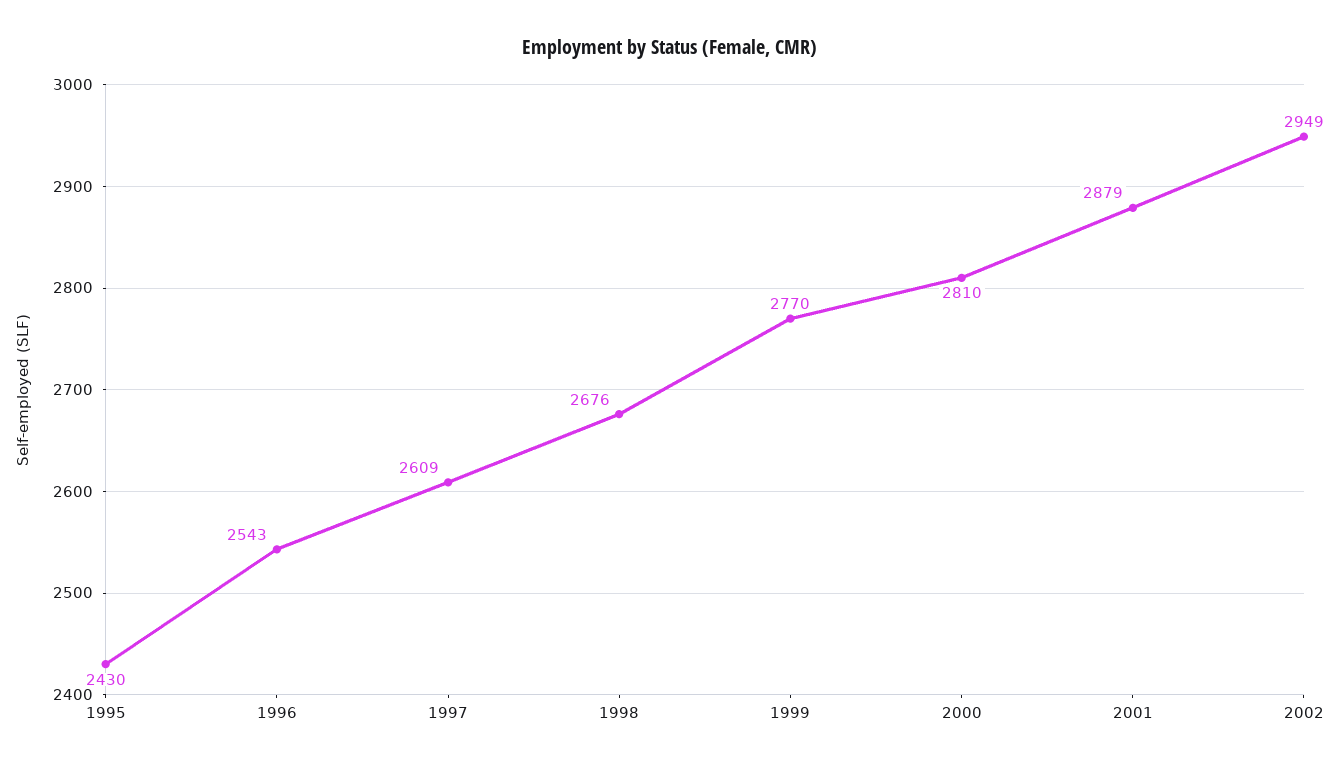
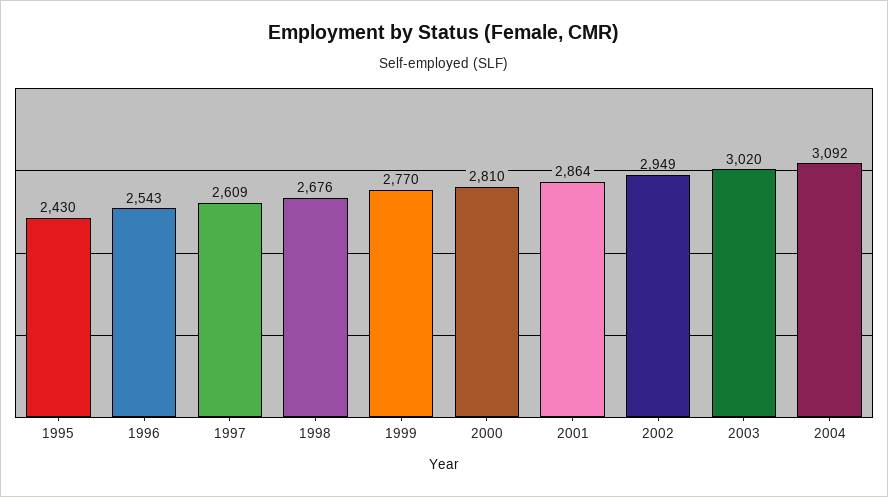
2001: 2879 -> 2864
2003: none -> 3020
2004: none -> 3092

